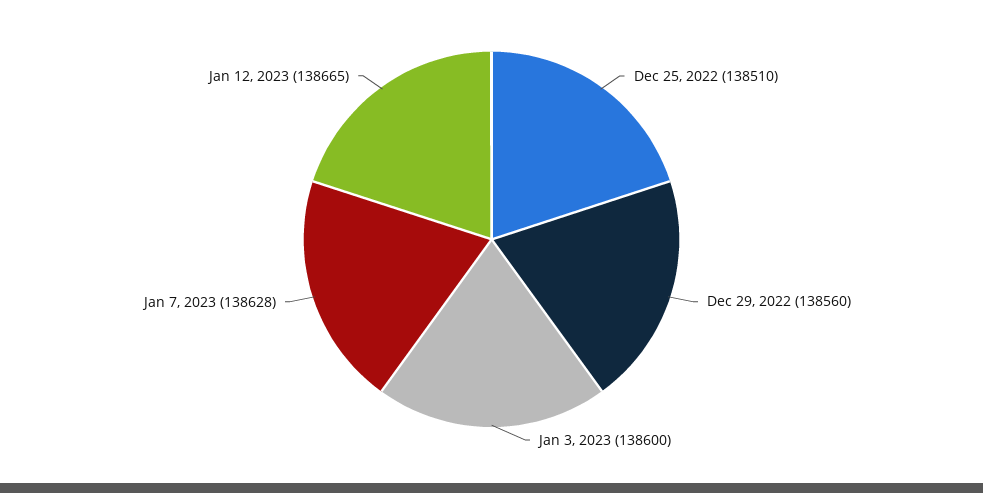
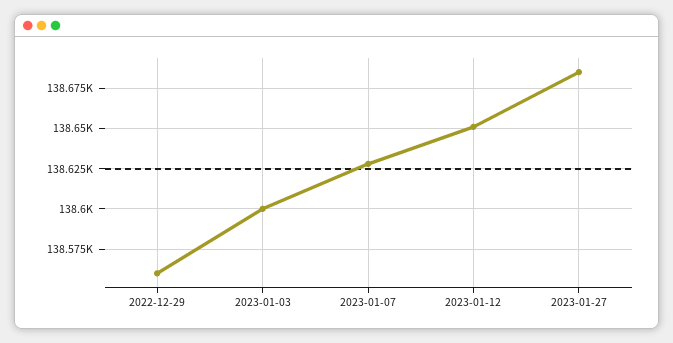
Dec 25, 2022: 138510 -> none
Jan 12, 2023: 138665 -> 138650
2023-01-27: none -> 138685

